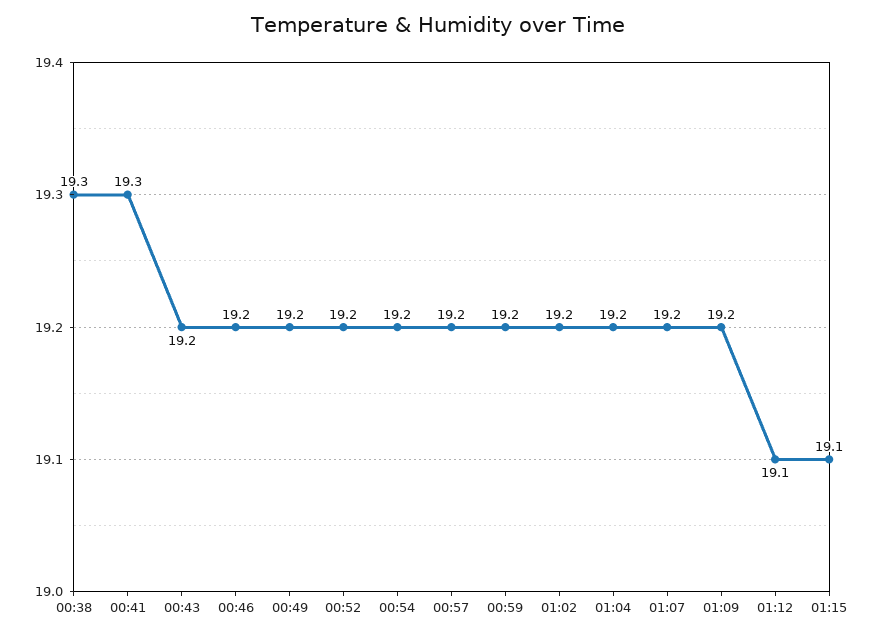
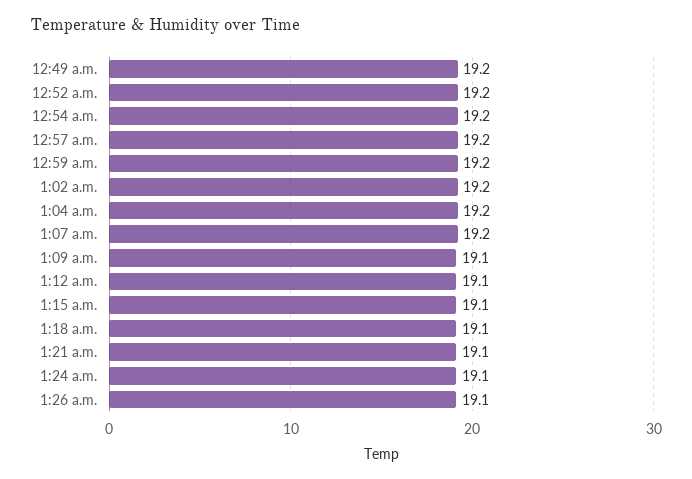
00:38: 19.3 -> none
00:41: 19.3 -> none
00:43: 19.2 -> none
00:46: 19.2 -> none
01:09: 19.2 -> 19.1
1:18 a.m.: none -> 19.1
1:21 a.m.: none -> 19.1
1:24 a.m.: none -> 19.1
1:26 a.m.: none -> 19.1

